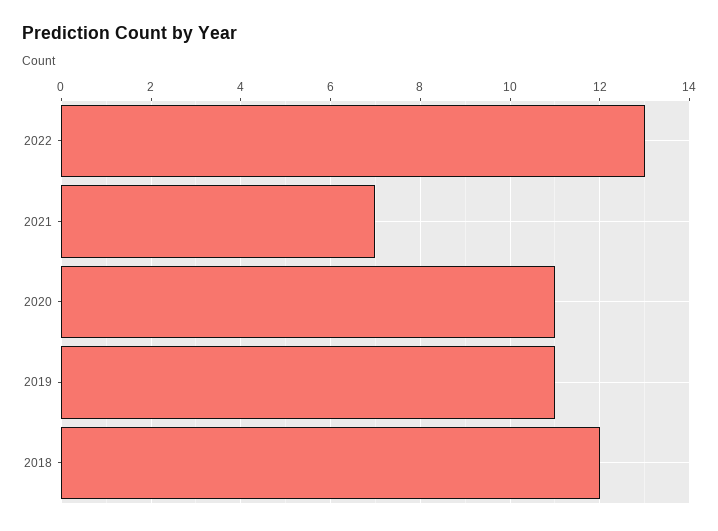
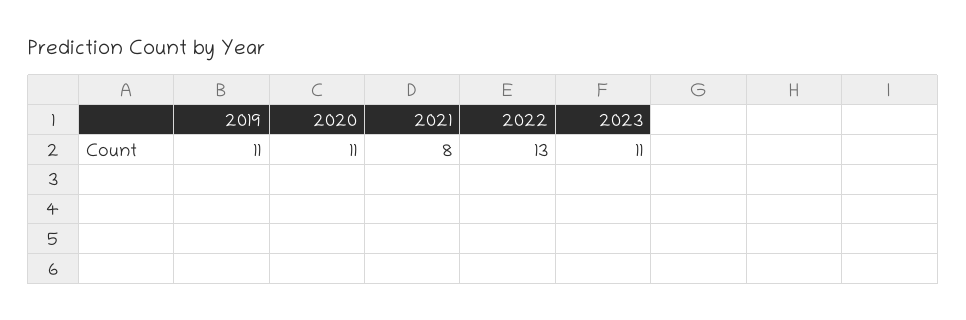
2021: 7 -> 8
2018: 12 -> none
2023: none -> 11

